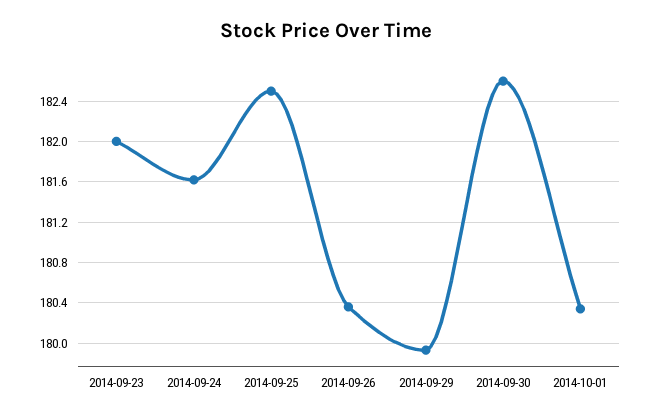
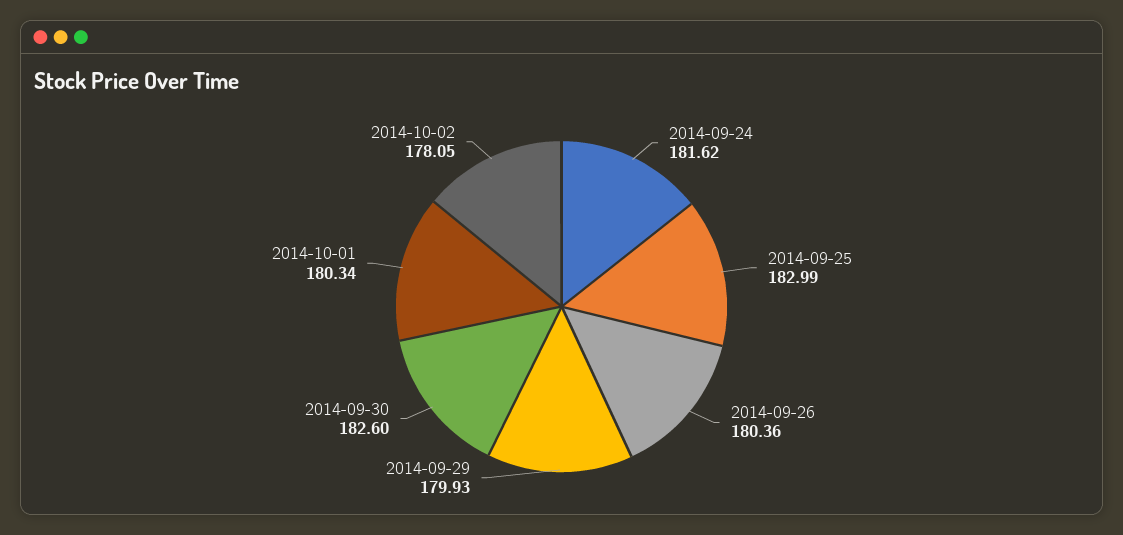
2014-09-23: 182 -> none
2014-09-25: 182.5 -> 182.99
2014-10-02: none -> 178.05

